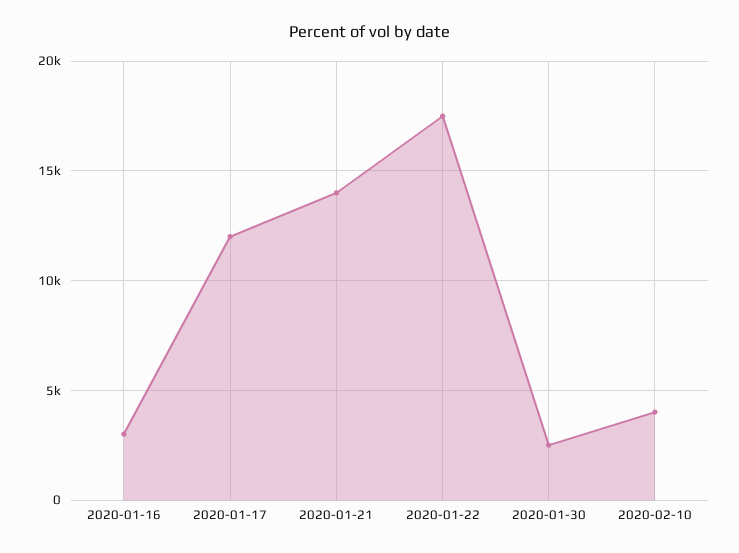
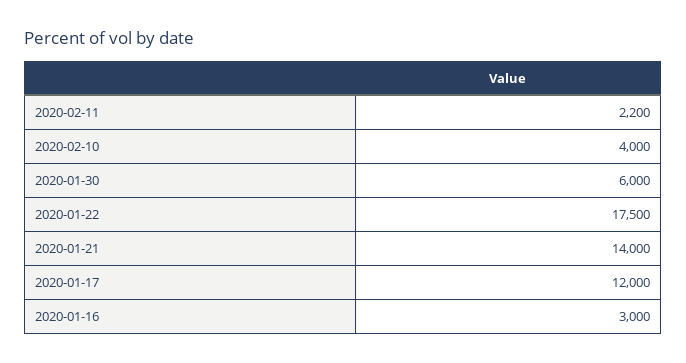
2020-01-30: 2500 -> 6000
2020-02-11: none -> 2200

